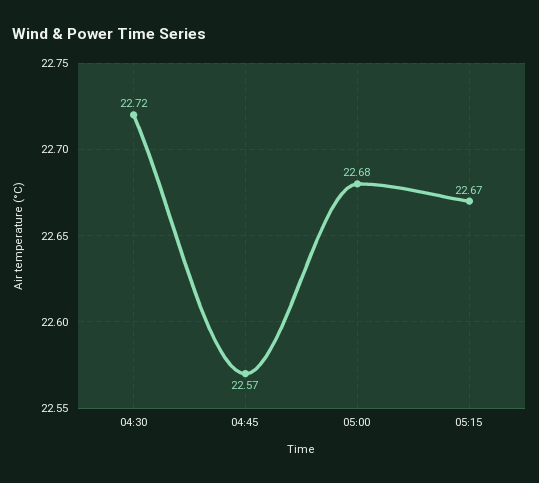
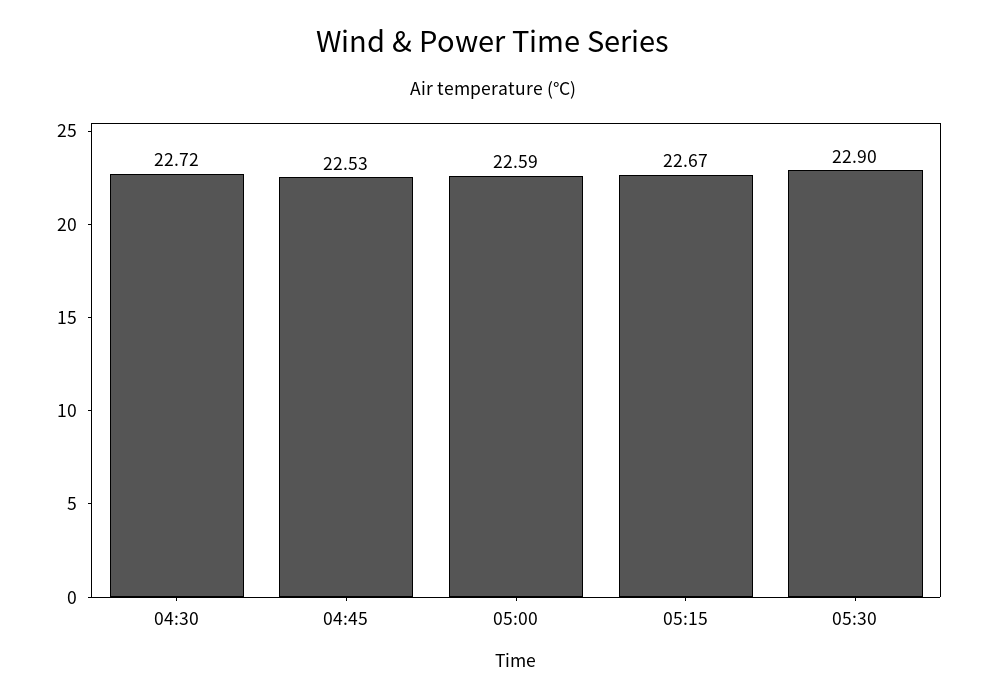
04:45: 22.57 -> 22.53
05:00: 22.68 -> 22.59
05:30: none -> 22.9

